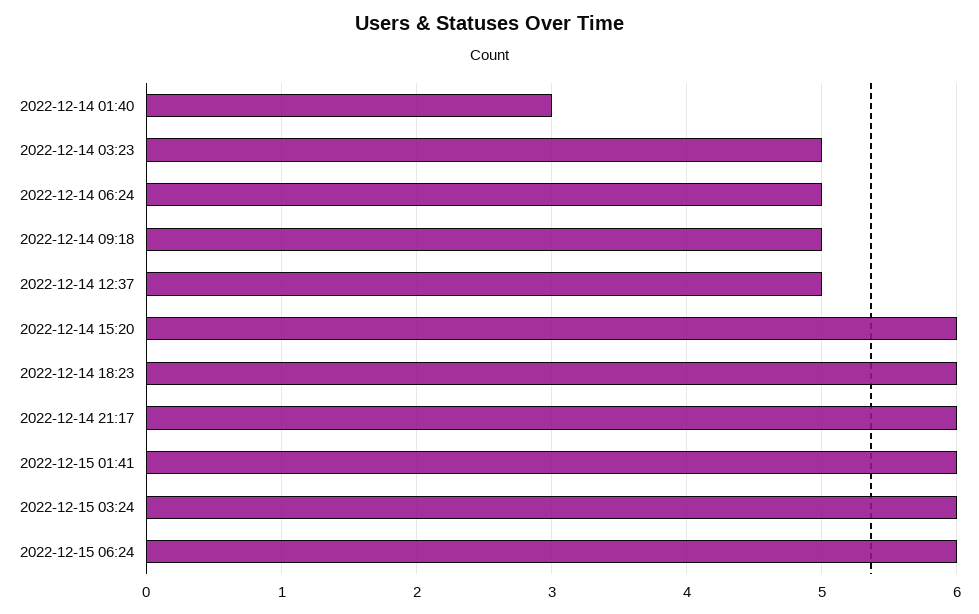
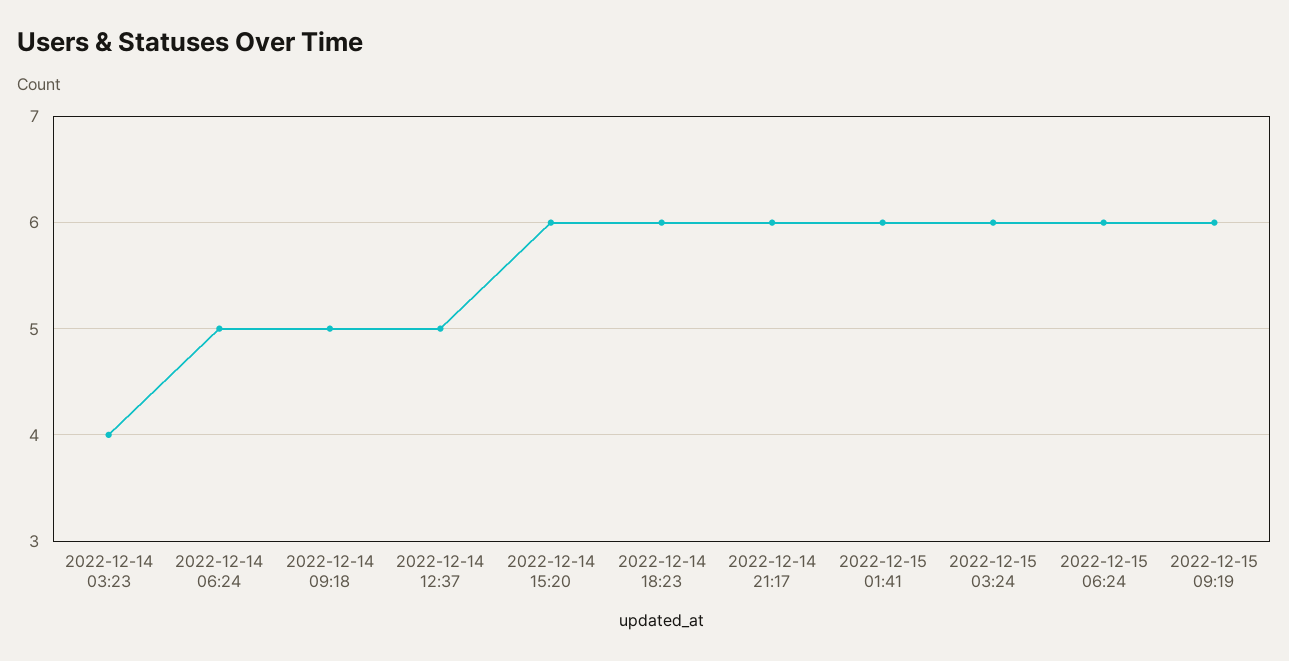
2022-12-14 01:40: 3 -> none
2022-12-14 03:23: 5 -> 4
2022-12-15 09:19: none -> 6

